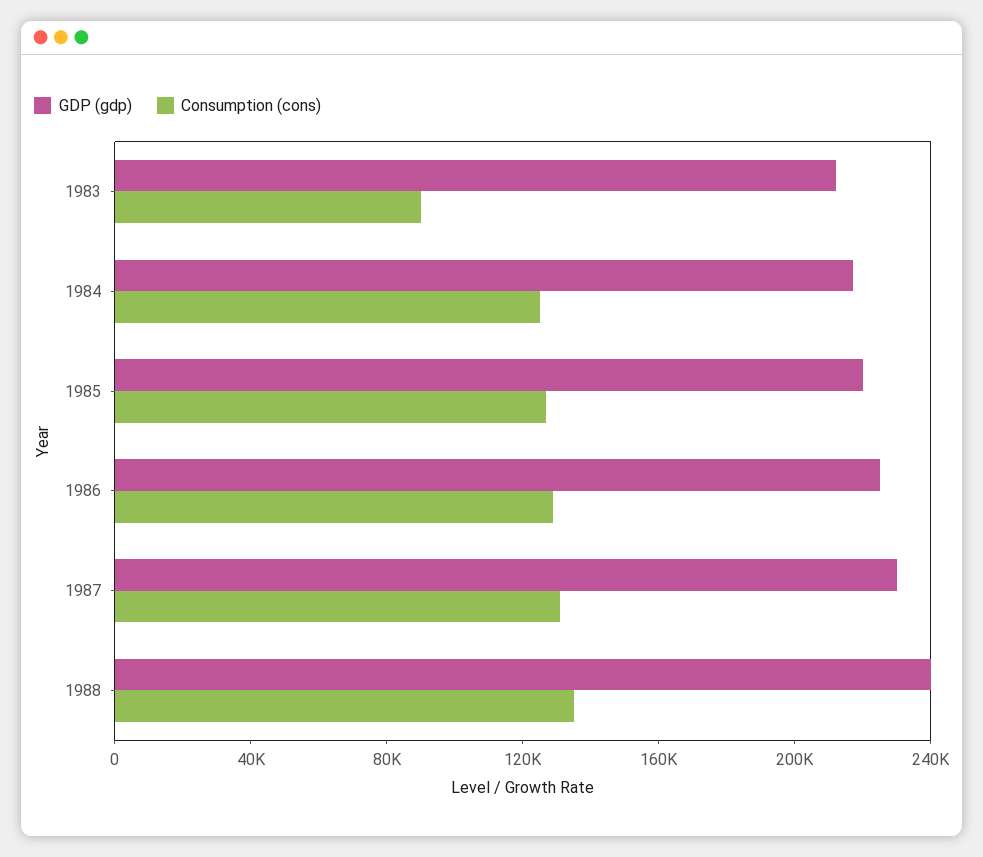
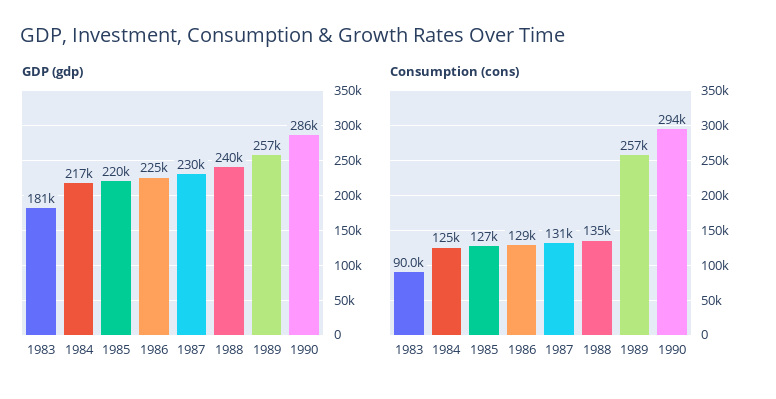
GDP (gdp), 1983: 210000 -> 181000
GDP (gdp), 1989: none -> 257000
GDP (gdp), 1990: none -> 286000
Consumption (cons), 1989: none -> 257000
Consumption (cons), 1990: none -> 294000

